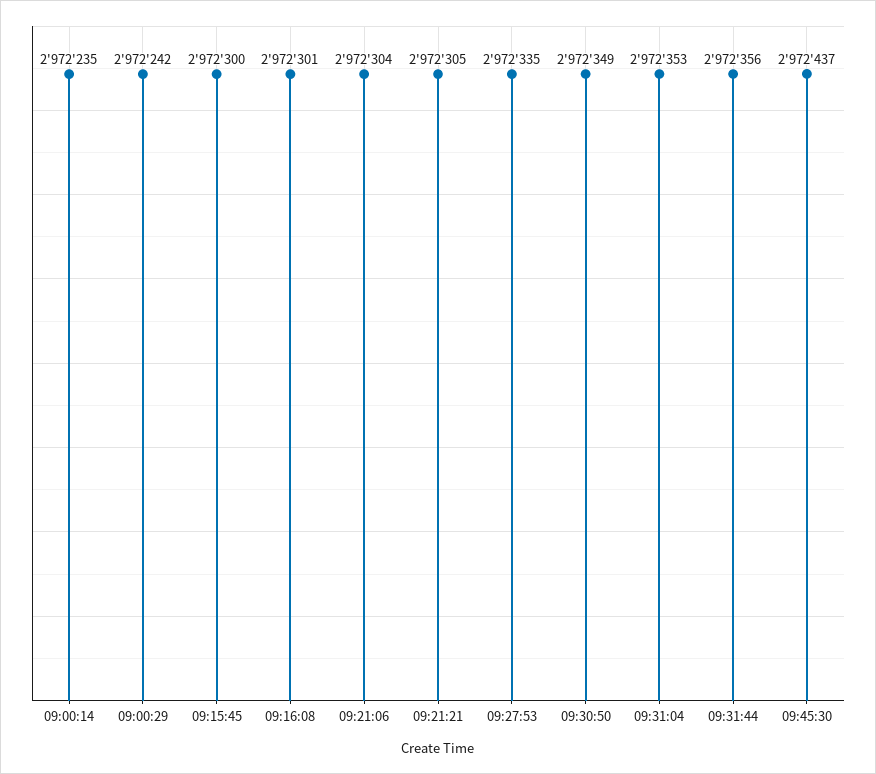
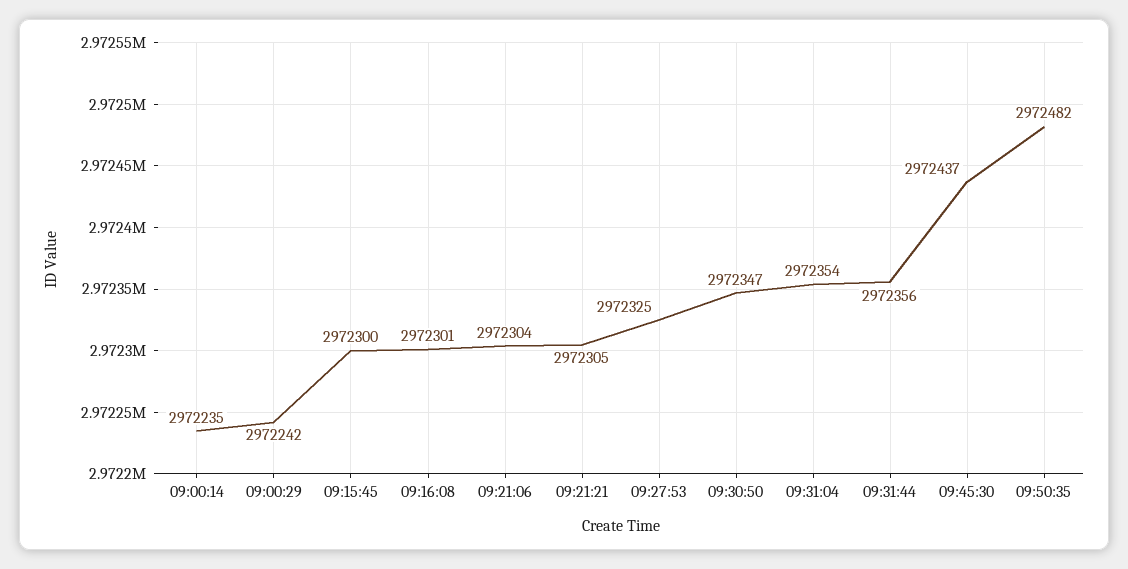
09:27:53: 2972335 -> 2972325
09:30:50: 2972349 -> 2972347
09:31:04: 2972353 -> 2972354
09:50:35: none -> 2972482

